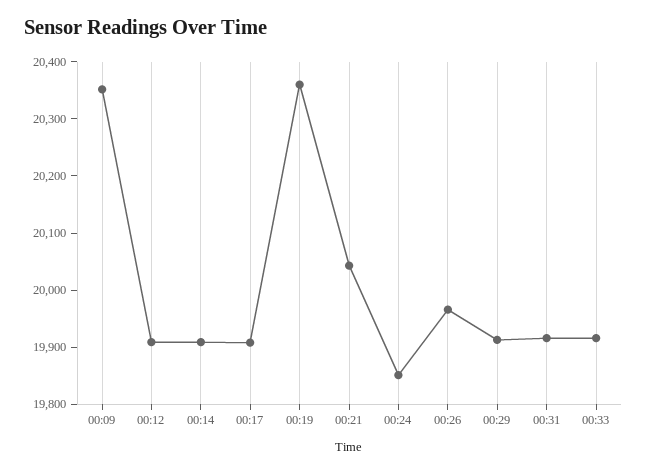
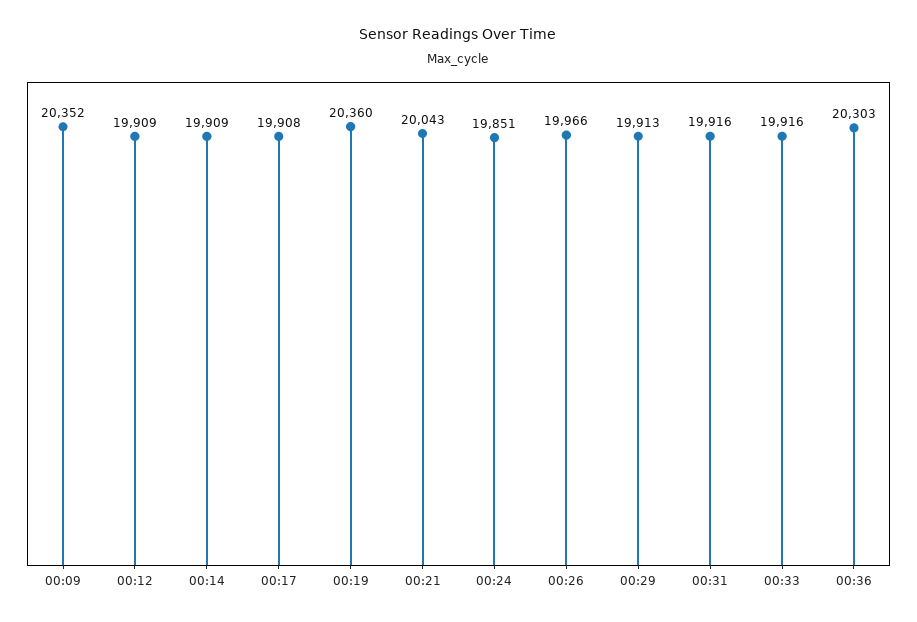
00:36: none -> 20303

